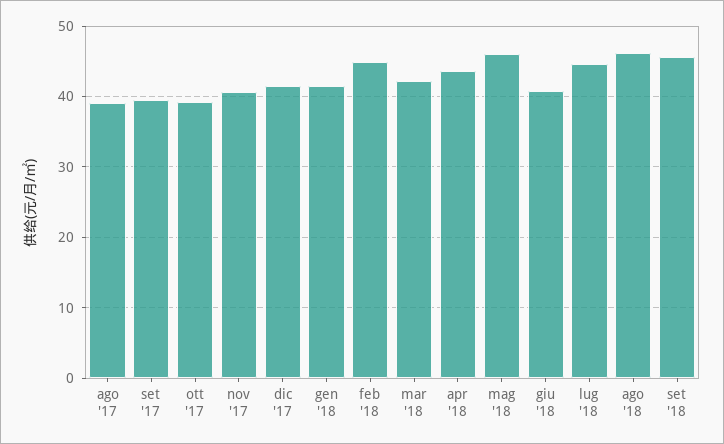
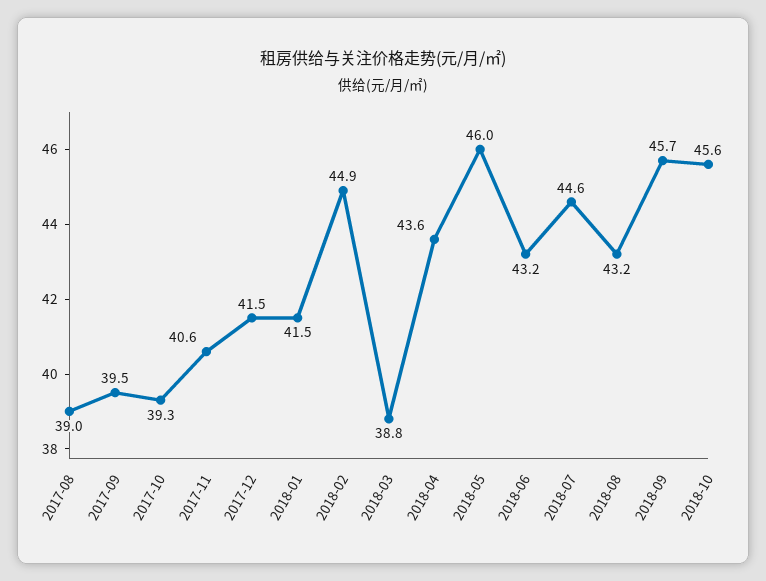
mar '18: 42 -> 38.8
giu '18: 41 -> 43.2
ago '18: 46 -> 43.2
2018-10: none -> 45.6

